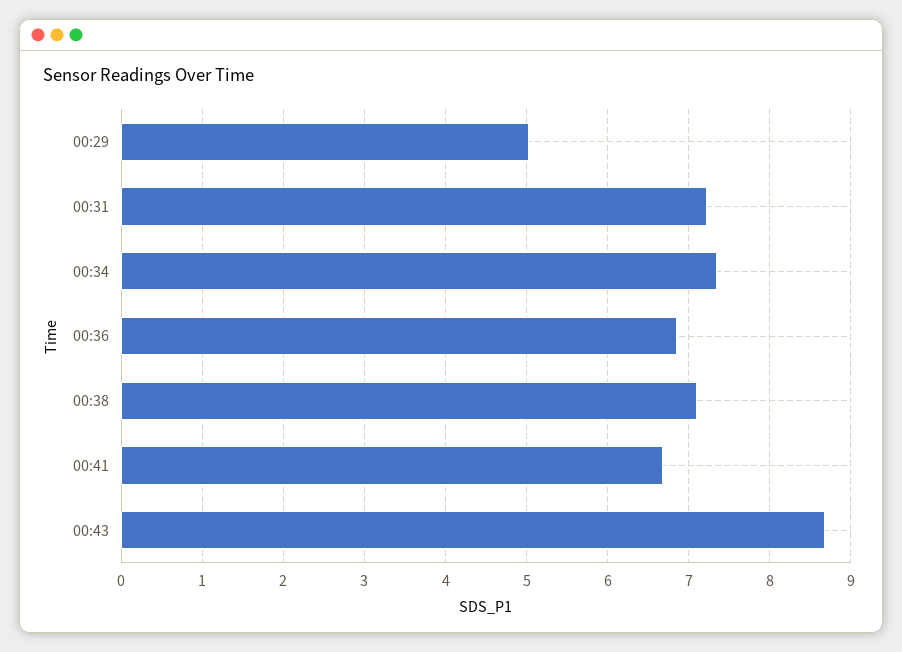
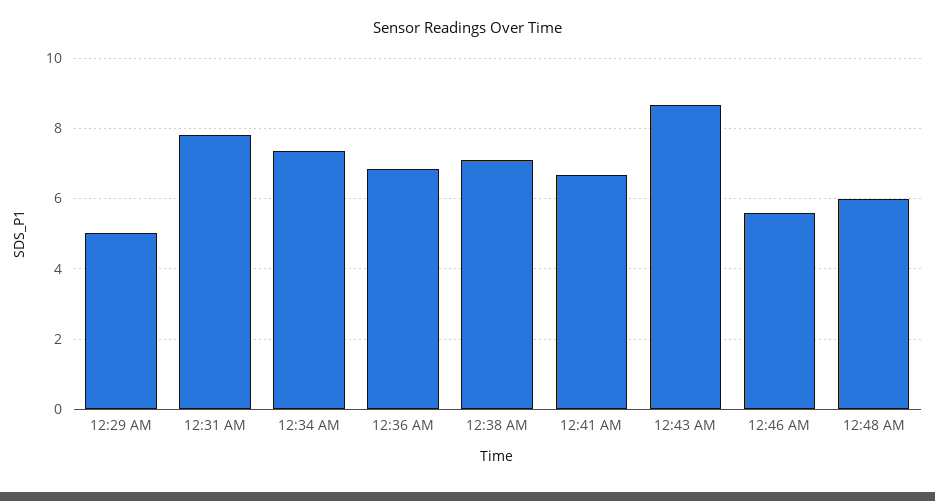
00:31: 7.2 -> 7.8
12:46 AM: none -> 5.6
12:48 AM: none -> 6

